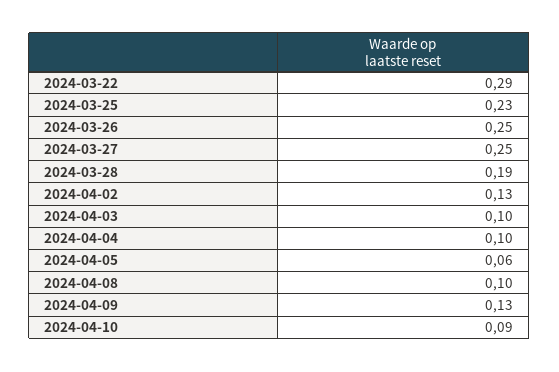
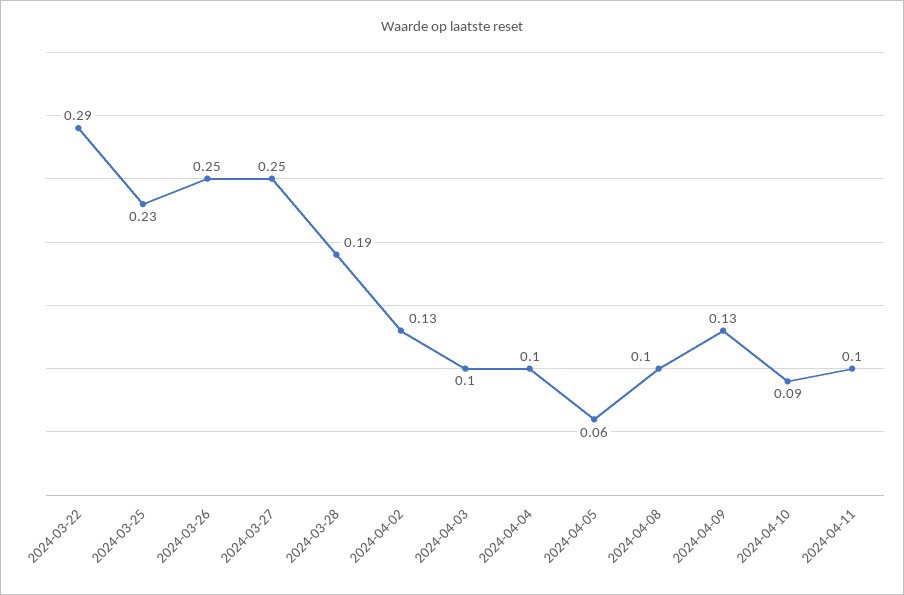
2024-04-11: none -> 0.1

